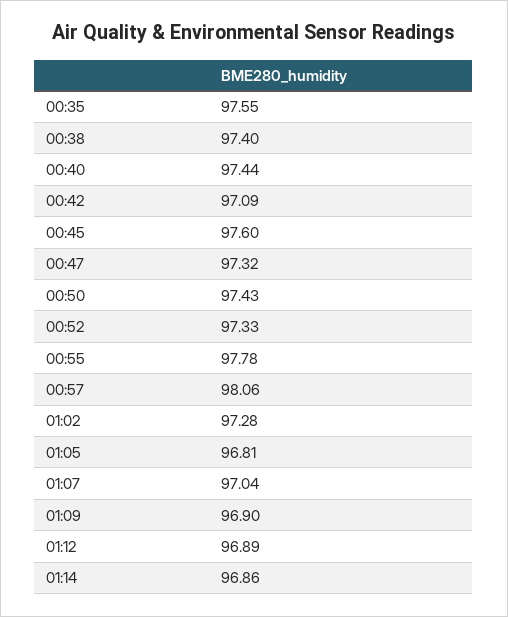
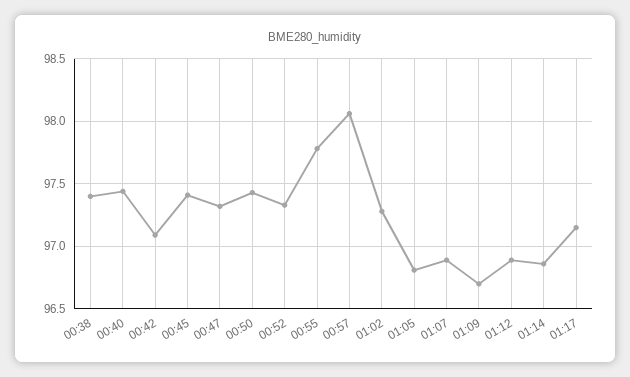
00:35: 97.55 -> none
00:45: 97.6 -> 97.4
01:07: 97.04 -> 96.9
01:09: 96.9 -> 96.7
01:17: none -> 97.15

